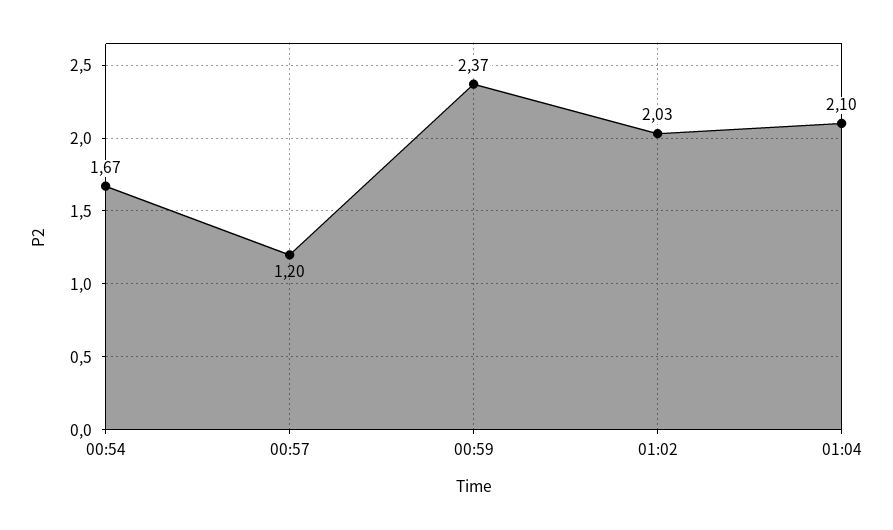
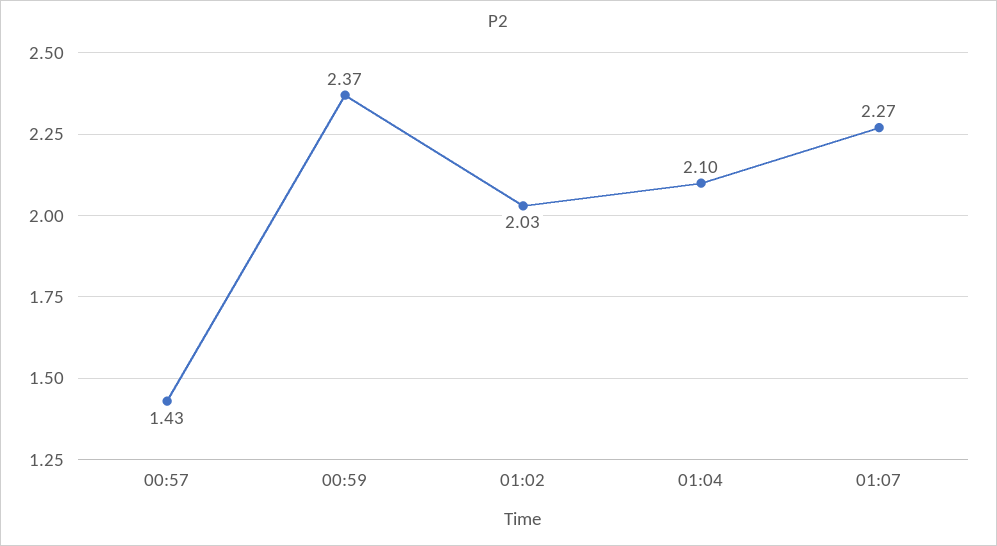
00:54: 1.67 -> none
00:57: 1.2 -> 1.43
01:07: none -> 2.27

